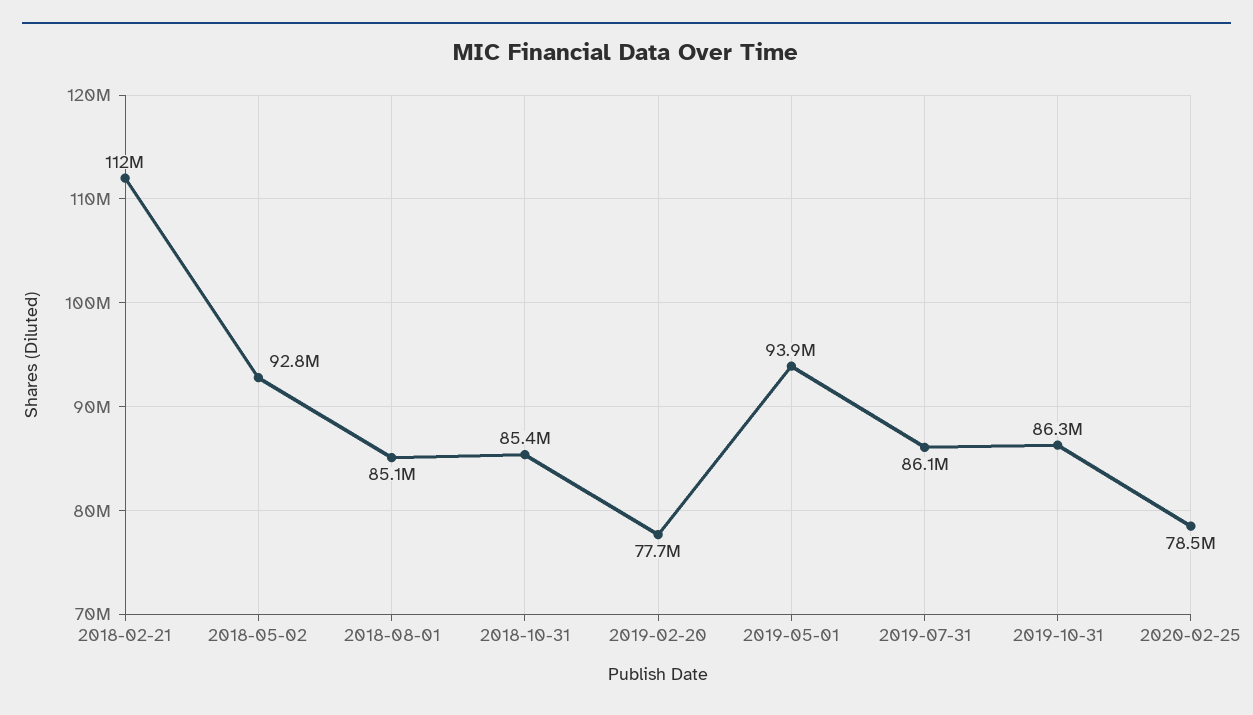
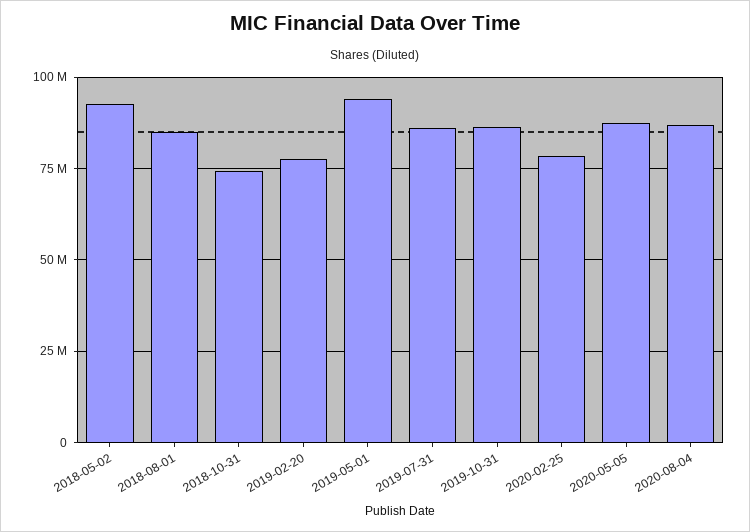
2018-02-21: 112000000 -> none
2018-10-31: 85400000 -> 75000000
2020-05-05: none -> 87500000
2020-08-04: none -> 87500000

